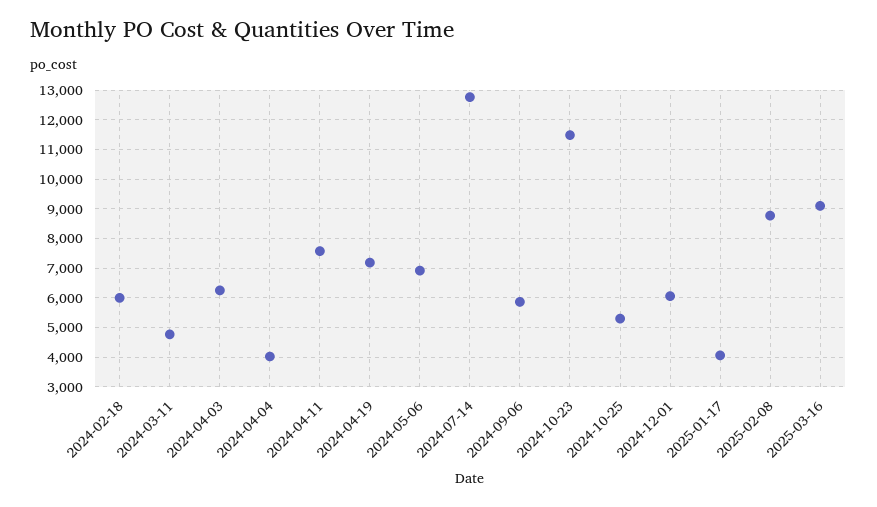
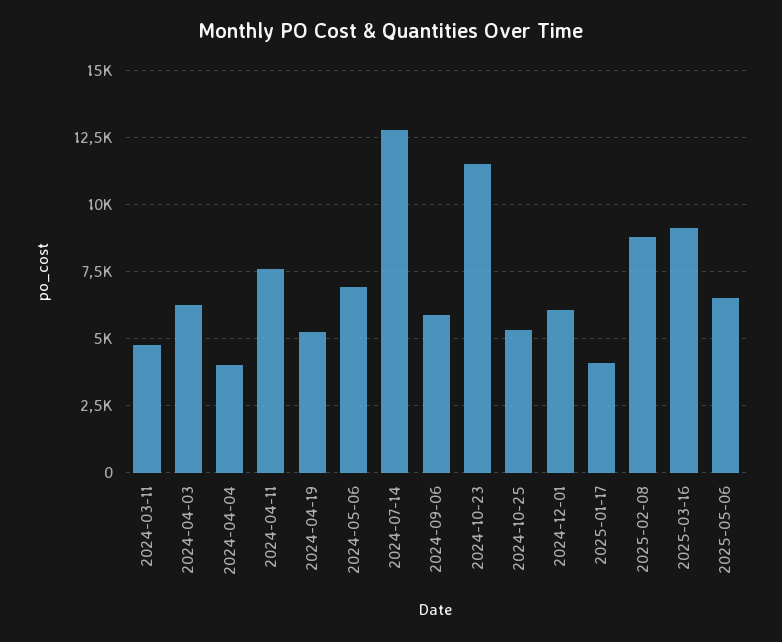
2024-02-18: 6000 -> none
2024-04-19: 7250 -> 5250
2025-05-06: none -> 6500

